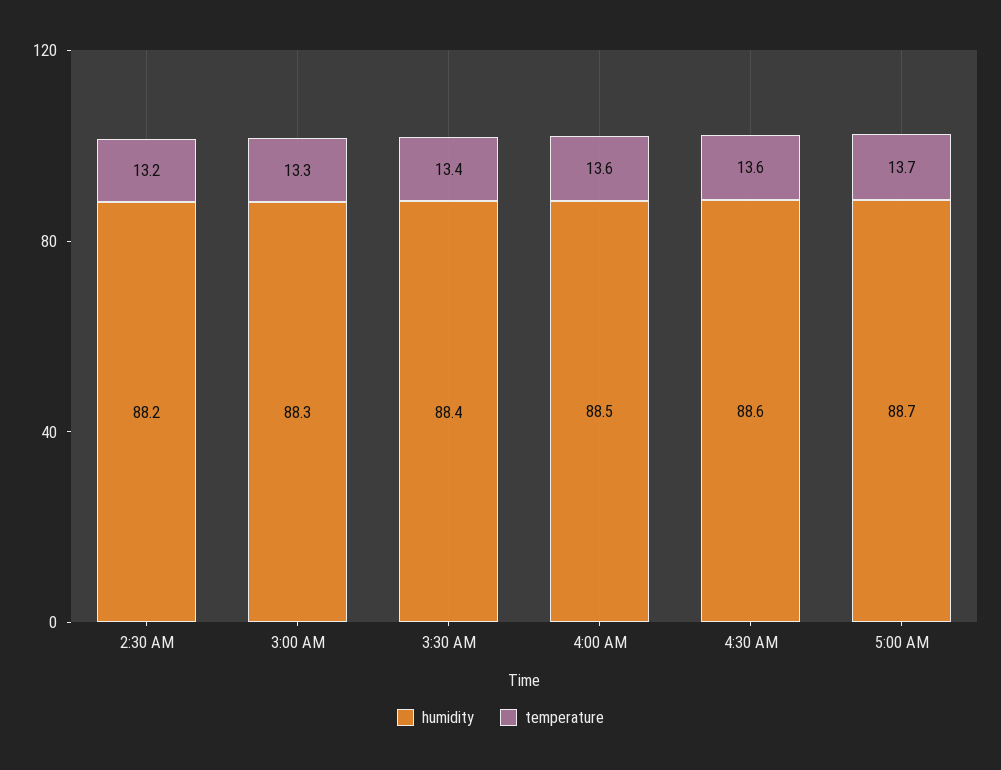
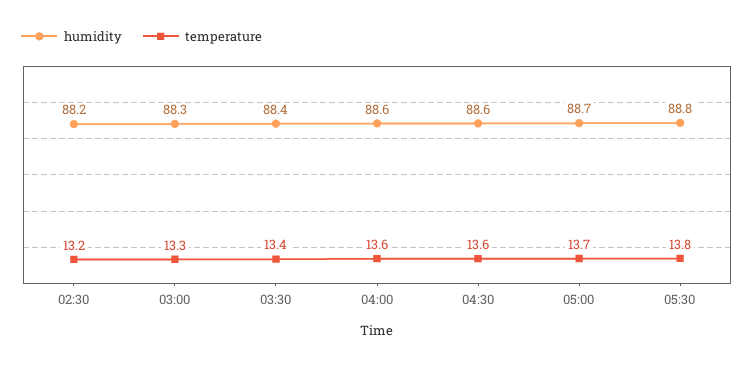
humidity, 4:00 AM: 88.5 -> 88.6
humidity, 05:30: none -> 88.8
temperature, 05:30: none -> 13.8

